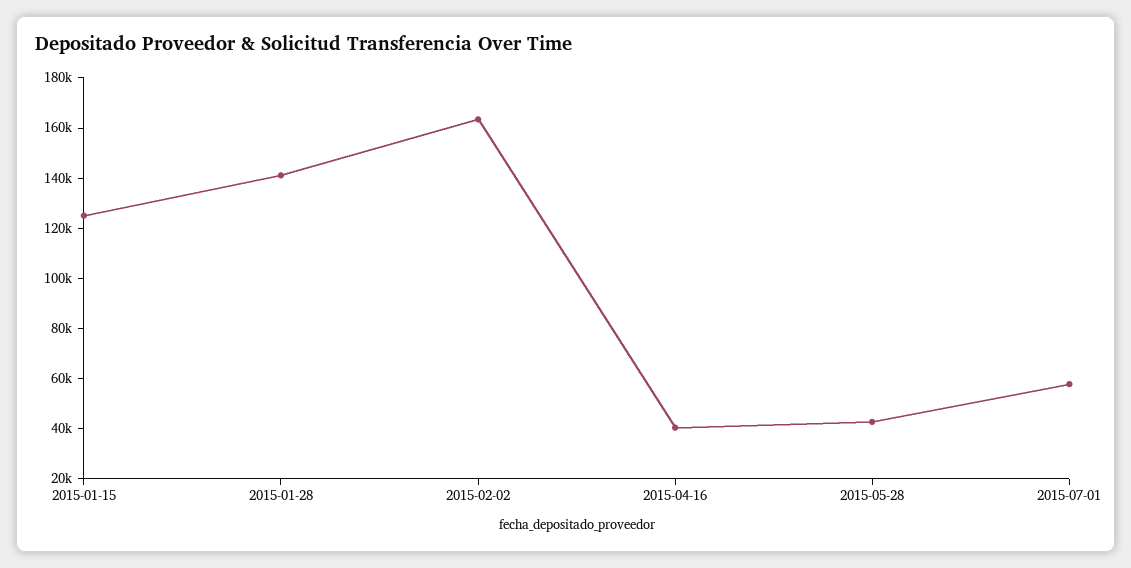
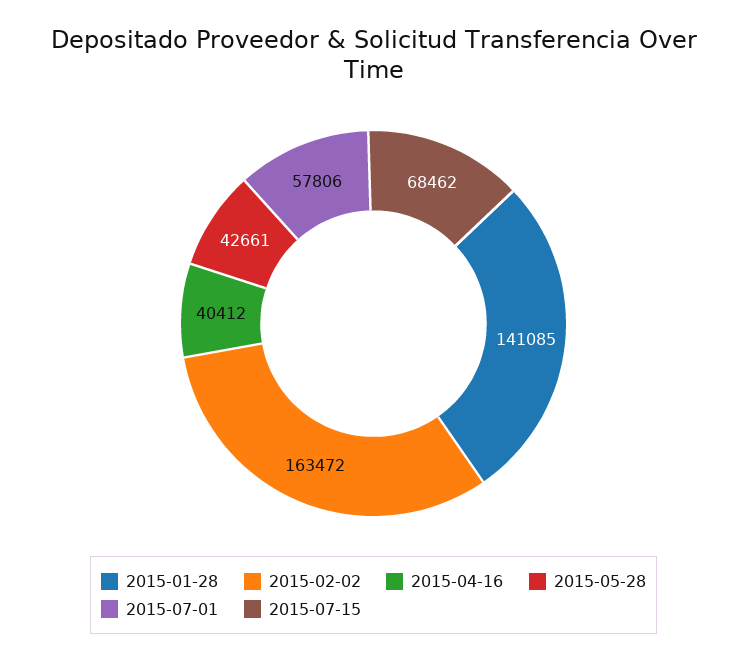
2015-01-15: 125000 -> none
2015-07-15: none -> 68462

